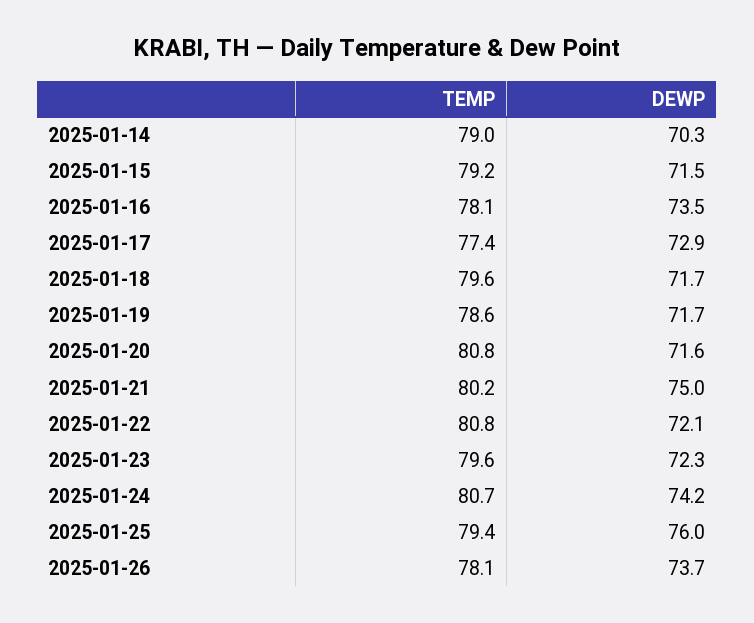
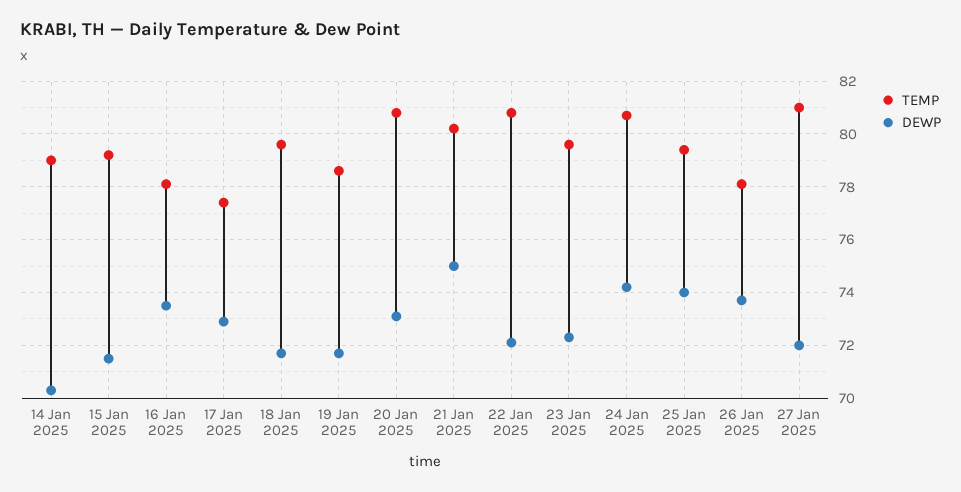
DEWP, 2025-01-20: 71.6 -> 73
DEWP, 2025-01-25: 76 -> 74
TEMP, 27 Jan 2025: none -> 81
DEWP, 27 Jan 2025: none -> 72

